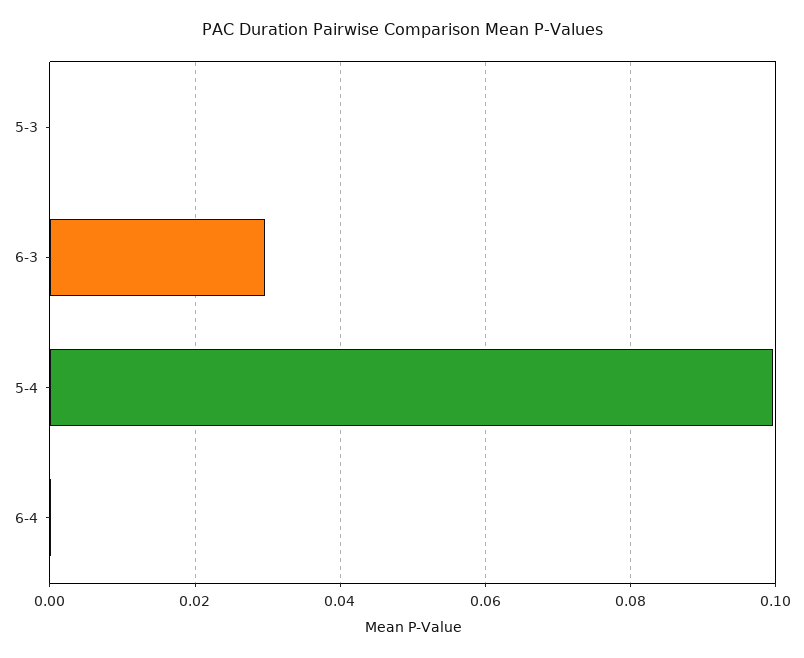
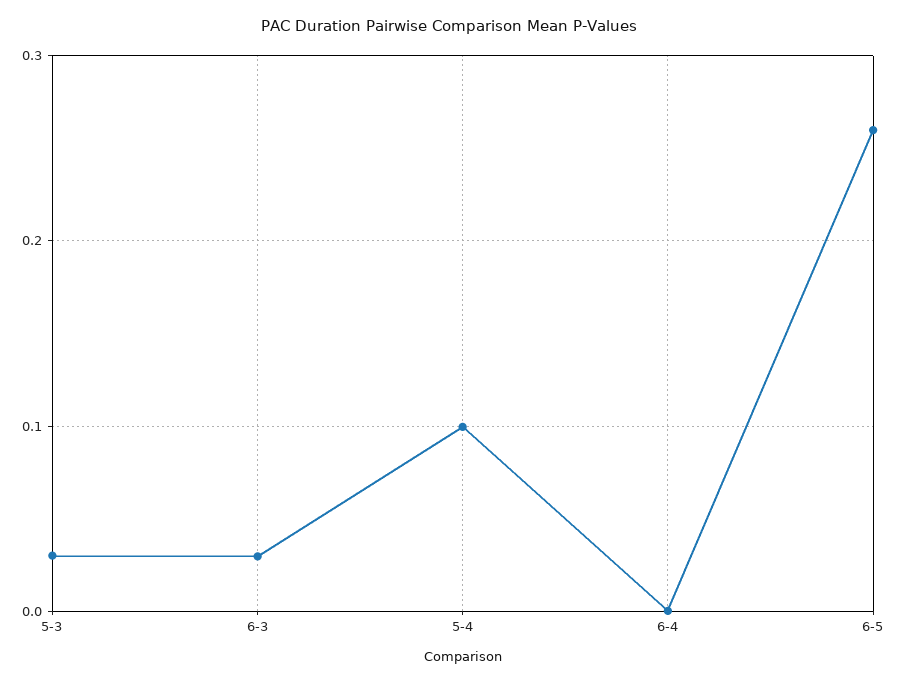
5-3: 0 -> 0.03
6-5: none -> 0.26

